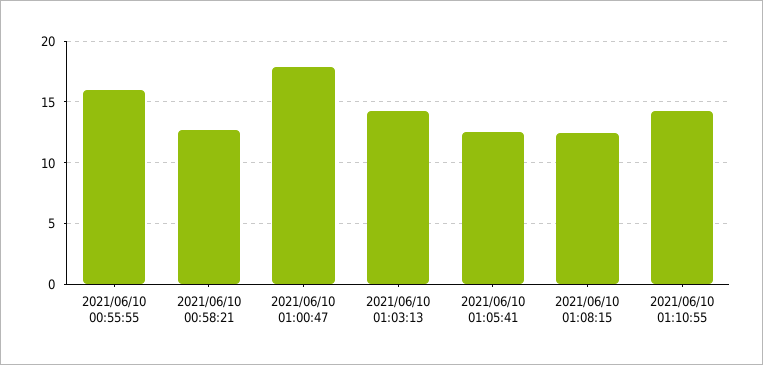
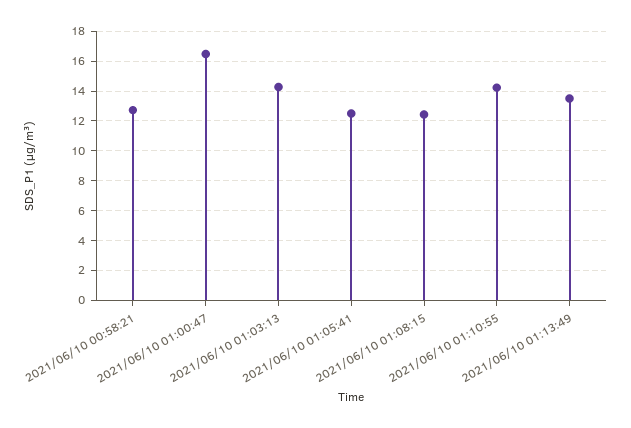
2021/06/10 00:55:55: 16 -> none
2021/06/10 01:00:47: 18 -> 16.5
2021/06/10 01:13:49: none -> 13.5

